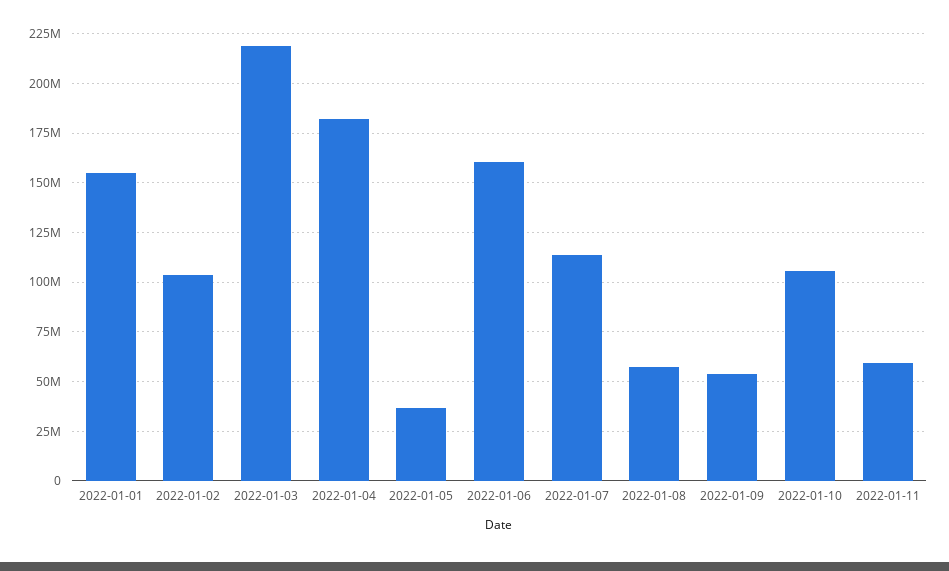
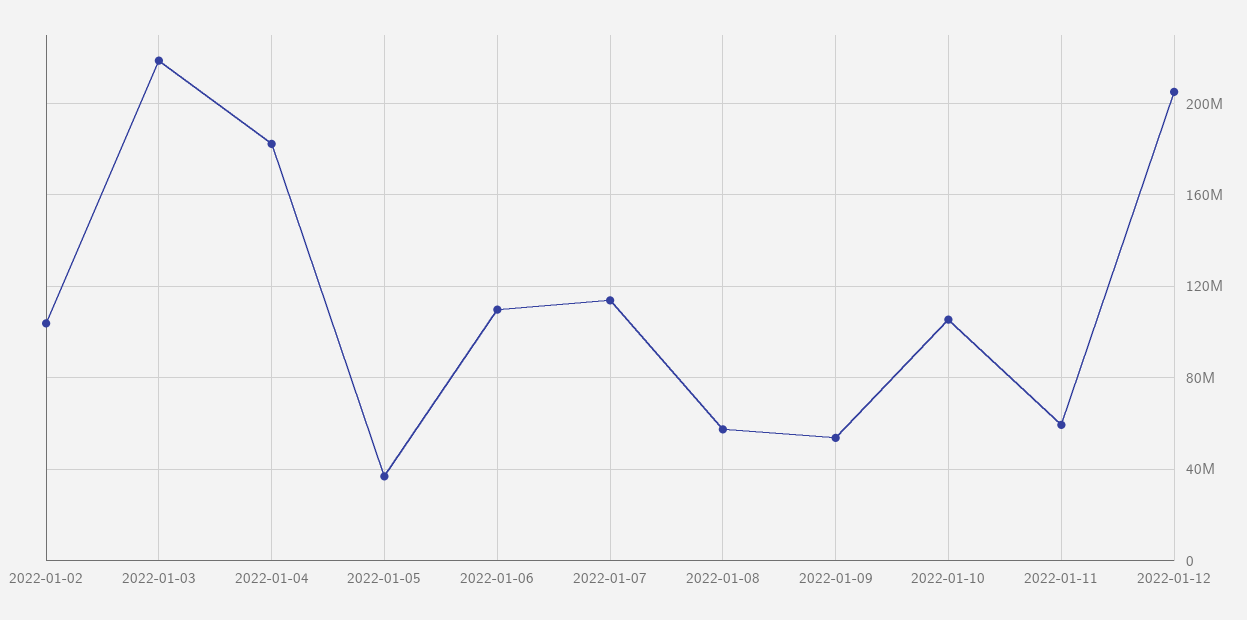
2022-01-01: 155000000 -> none
2022-01-06: 160000000 -> 110000000
2022-01-12: none -> 205000000

